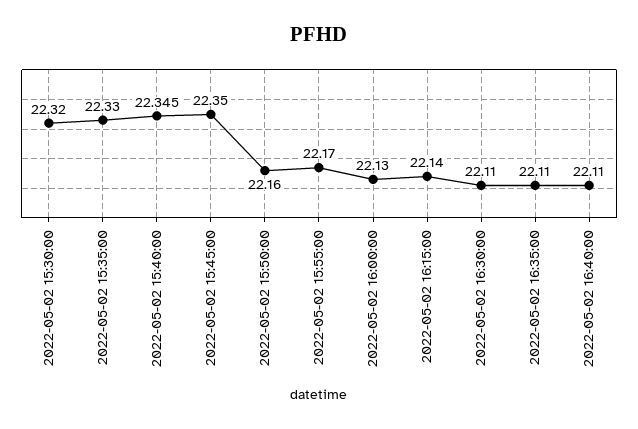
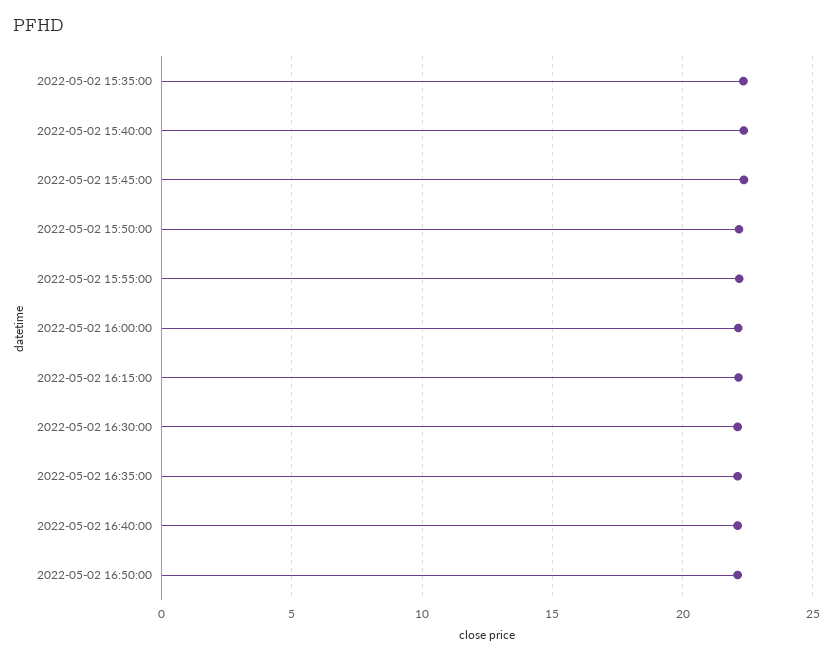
2022-05-02 15:30:00: 22.32 -> none
2022-05-02 16:50:00: none -> 22

